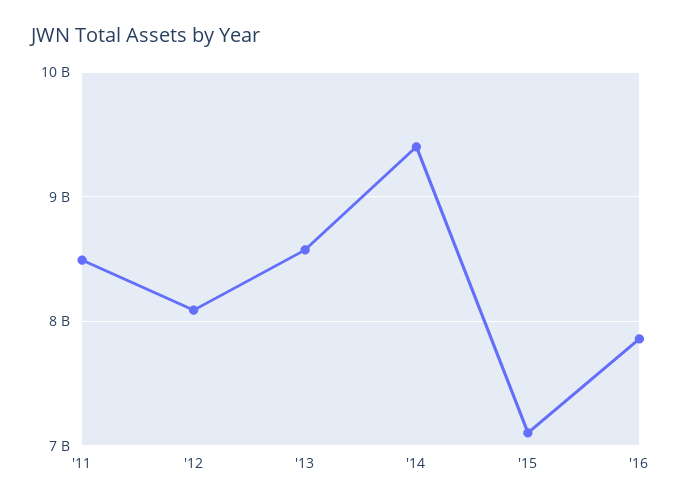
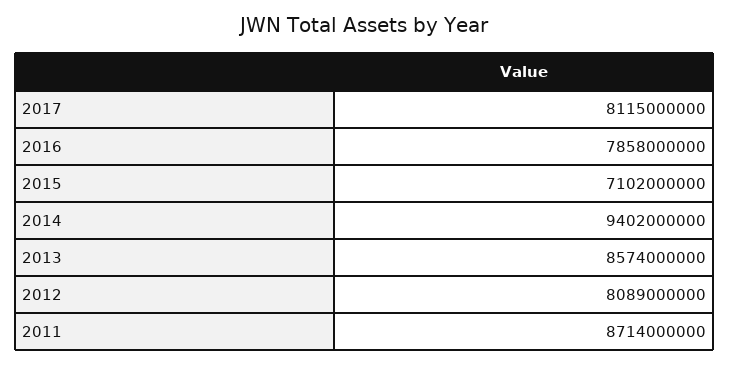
'11: 8500000000 -> 8714000000
2017: none -> 8115000000

